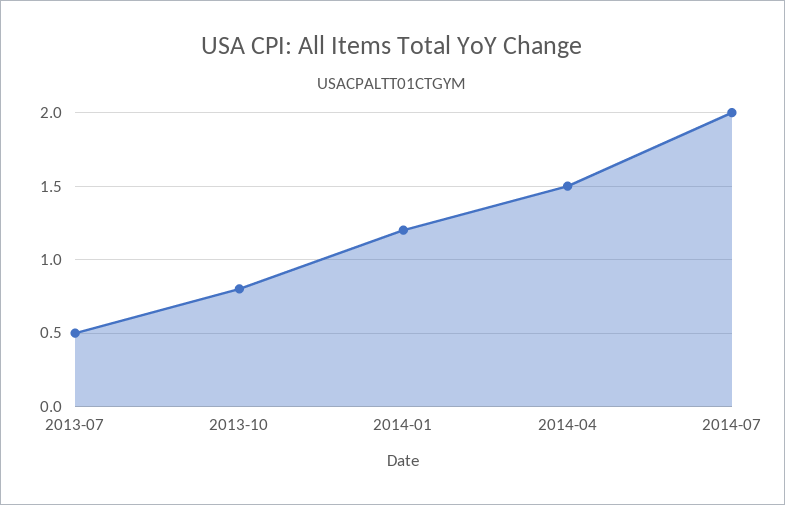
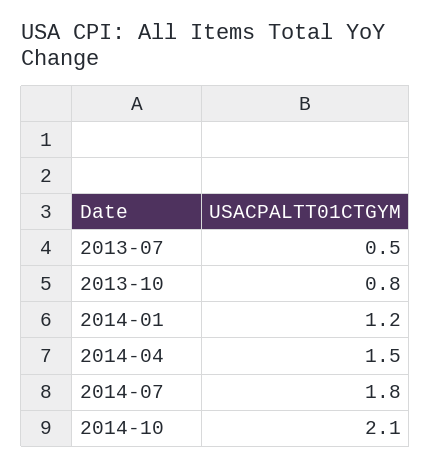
2014-07: 2 -> 1.8
2014-10: none -> 2.1

